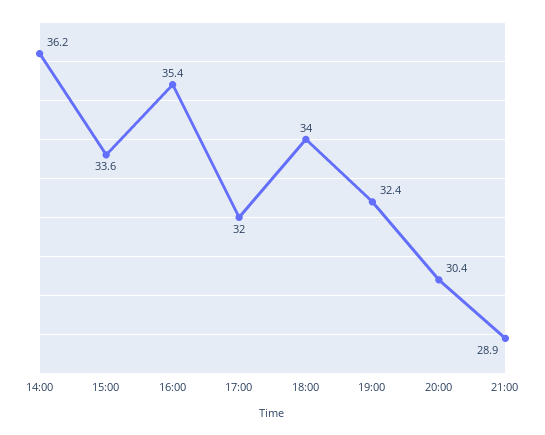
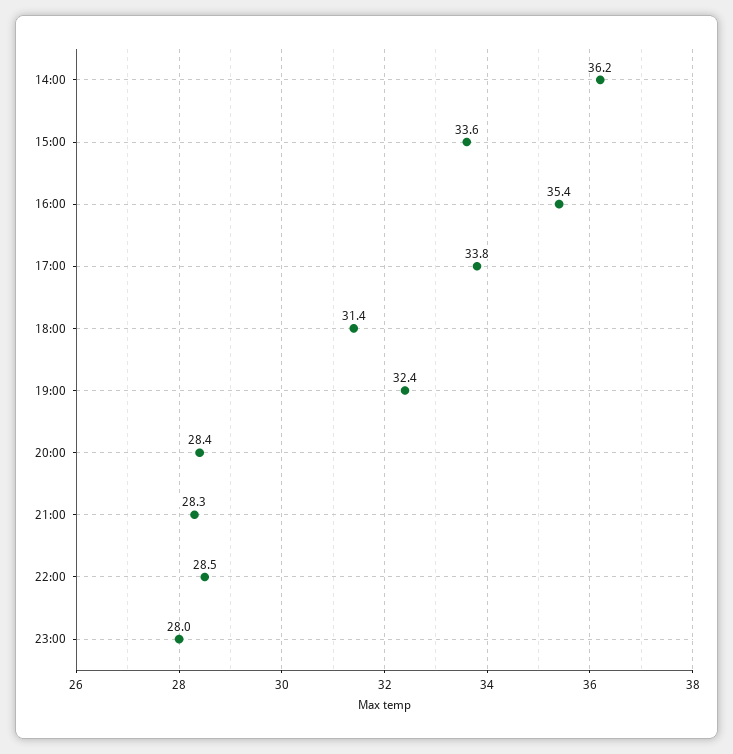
17:00: 32 -> 33.8
18:00: 34 -> 31.4
20:00: 30.4 -> 28.4
21:00: 28.9 -> 28.3
22:00: none -> 28.5
23:00: none -> 28

